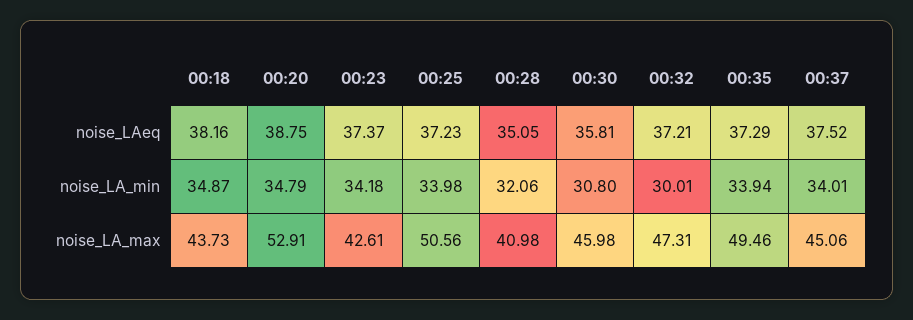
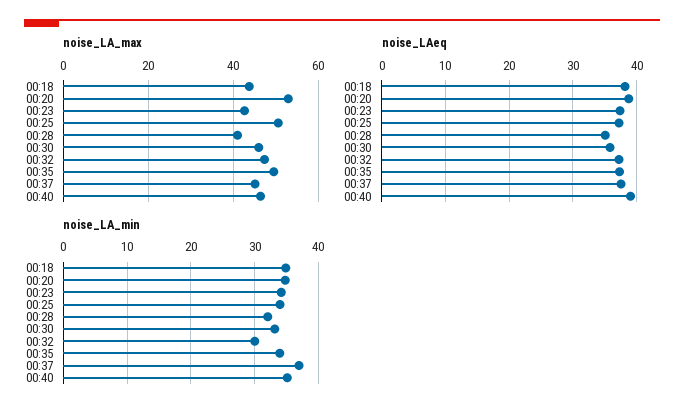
noise_LA_min, 00:30: 30.8 -> 33
noise_LA_min, 00:37: 34.01 -> 37
noise_LA_max, 00:40: none -> 46
noise_LAeq, 00:40: none -> 39
noise_LA_min, 00:40: none -> 35

